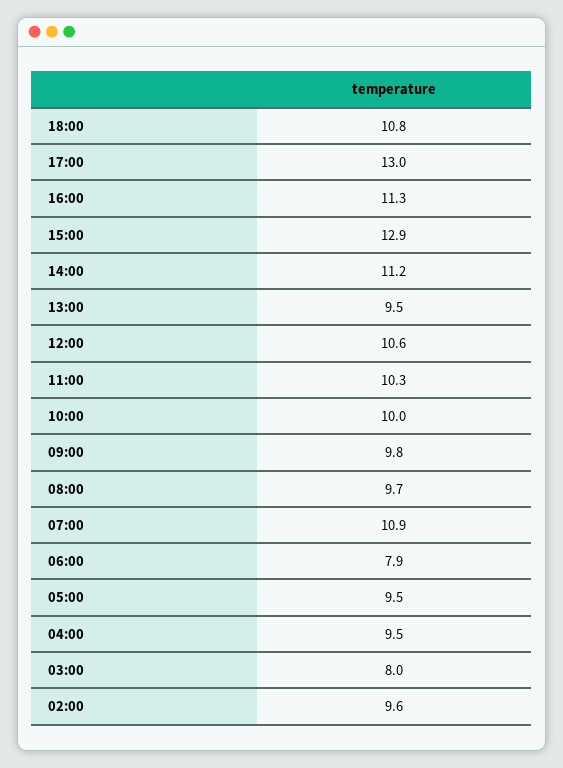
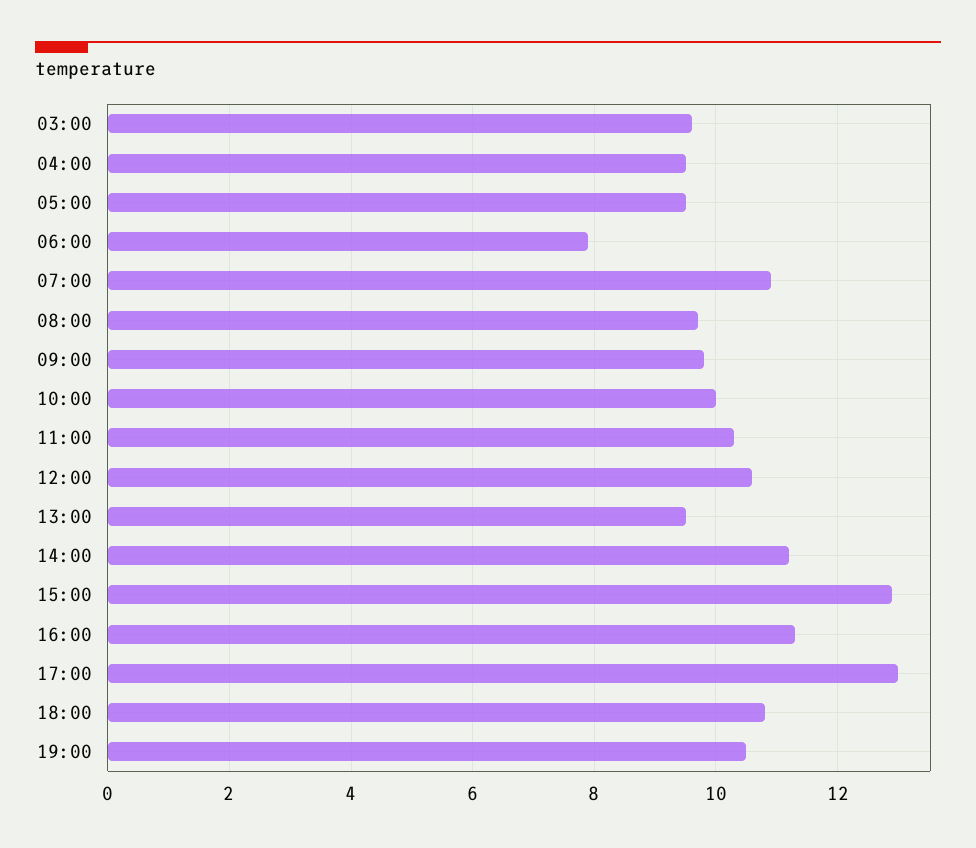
03:00: 8 -> 9.5
02:00: 9.6 -> none
19:00: none -> 10.5

